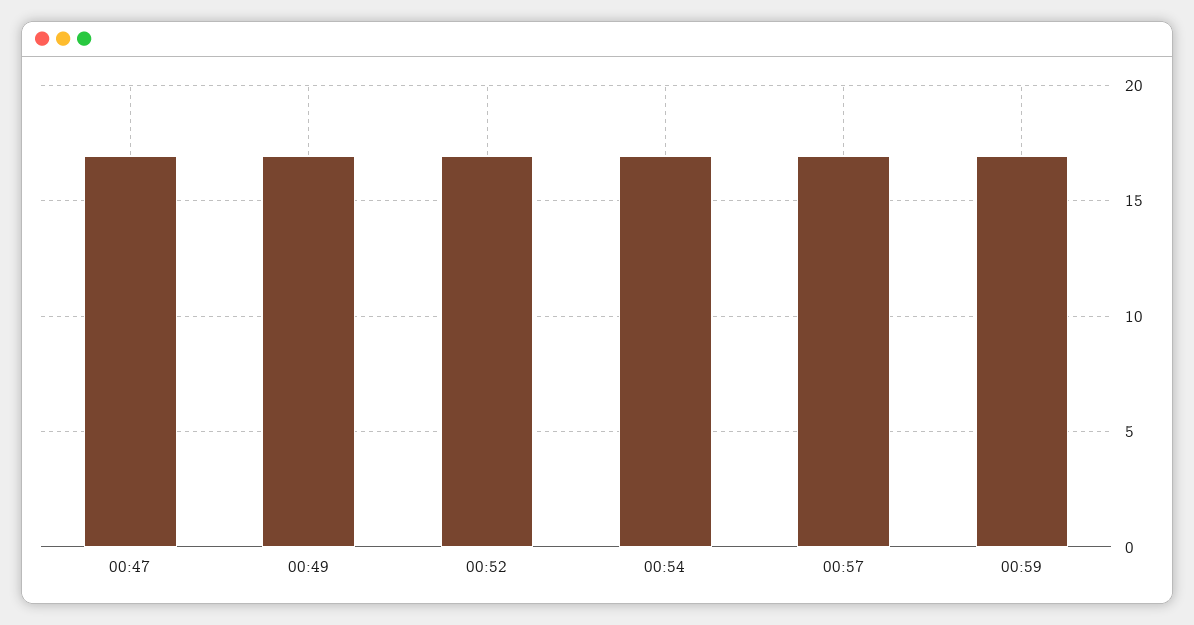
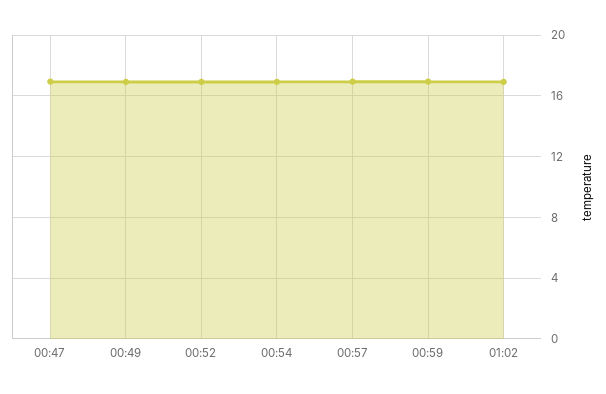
01:02: none -> 17

